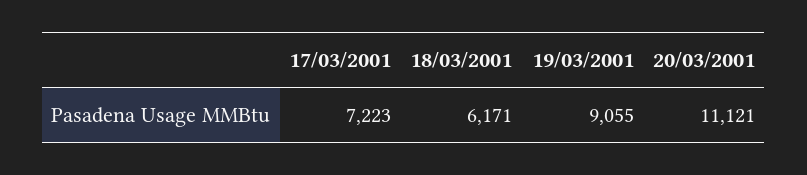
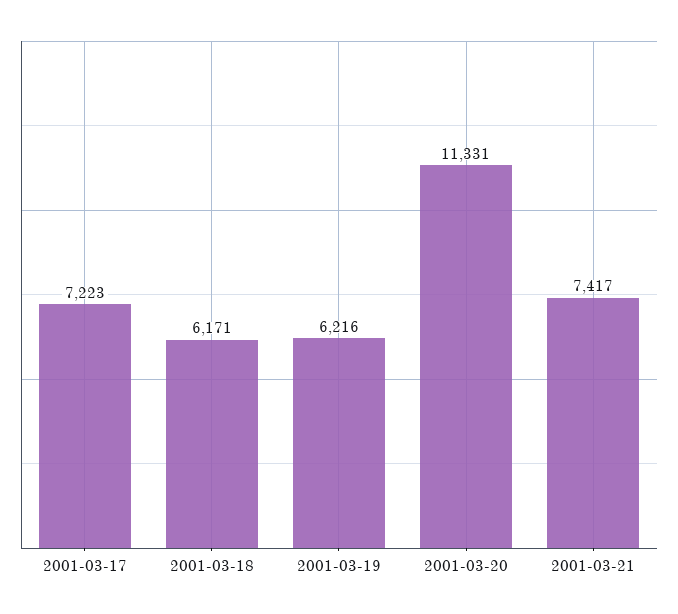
19/03/2001: 9055 -> 6216
20/03/2001: 11121 -> 11331
2001-03-21: none -> 7417

